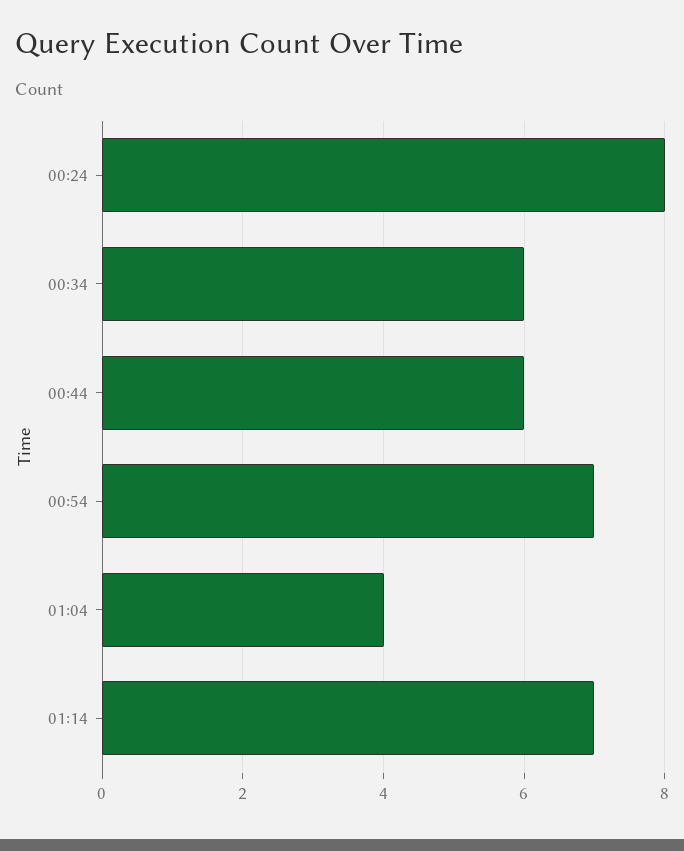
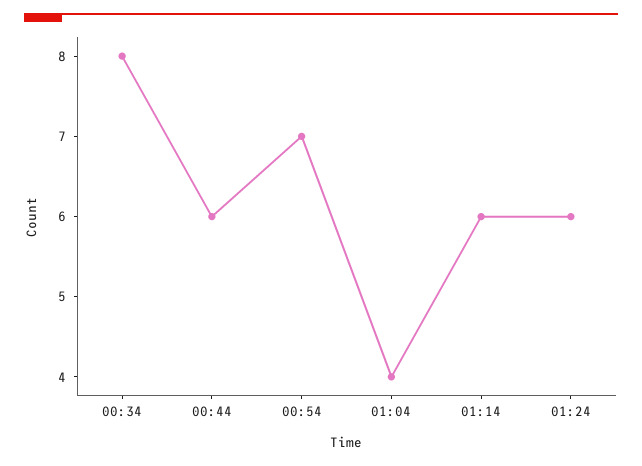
00:24: 8 -> none
00:34: 6 -> 8
01:14: 7 -> 6
01:24: none -> 6

